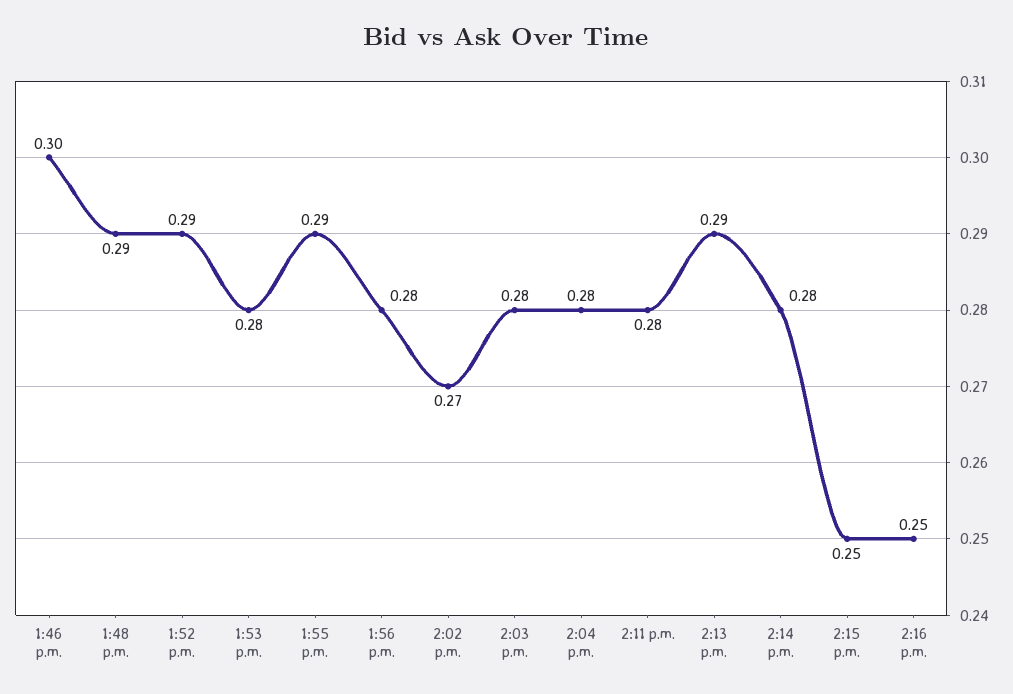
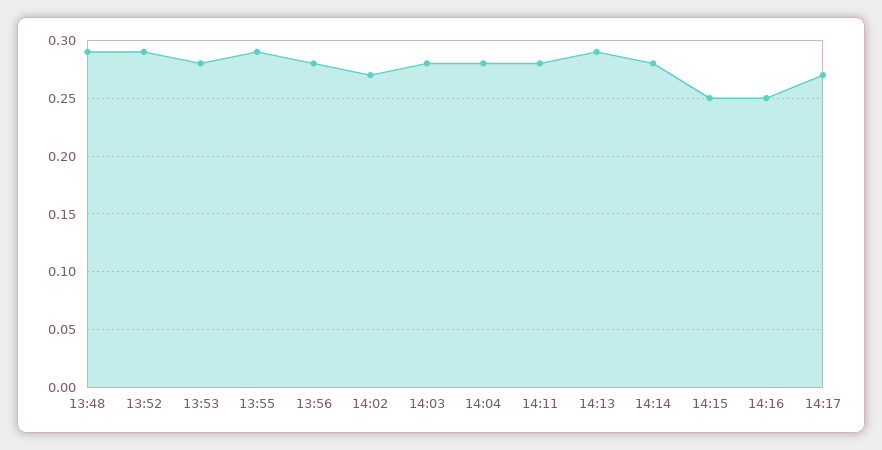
1:46 p.m.: 0.3 -> none
14:17: none -> 0.27

